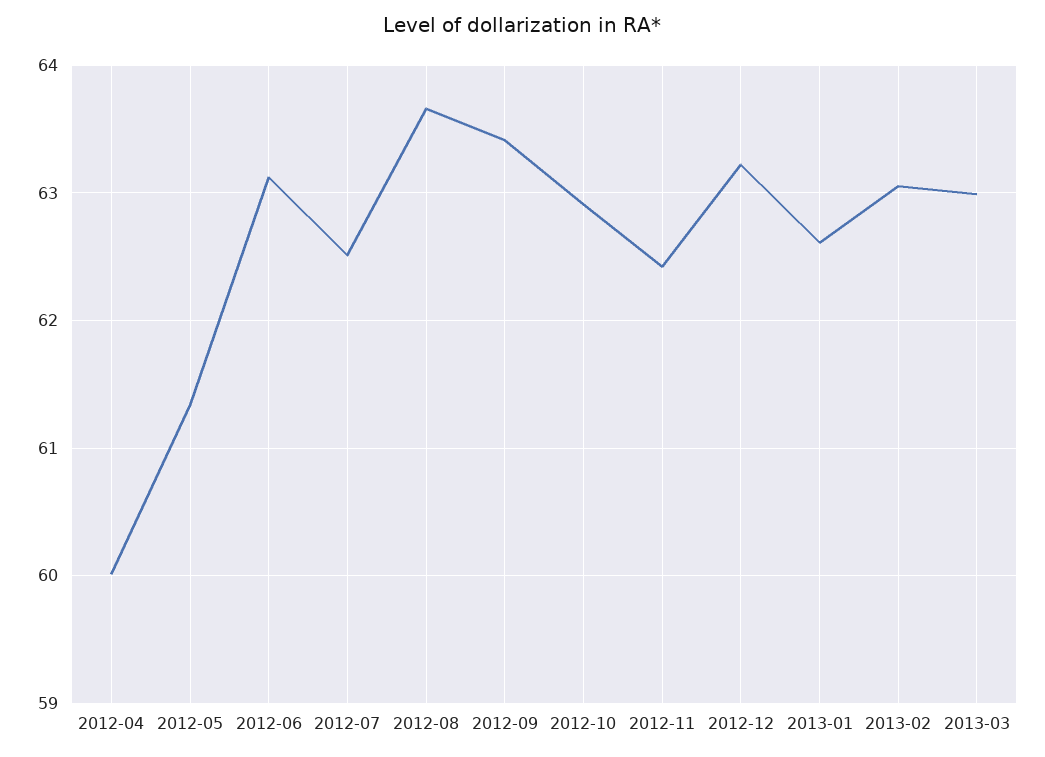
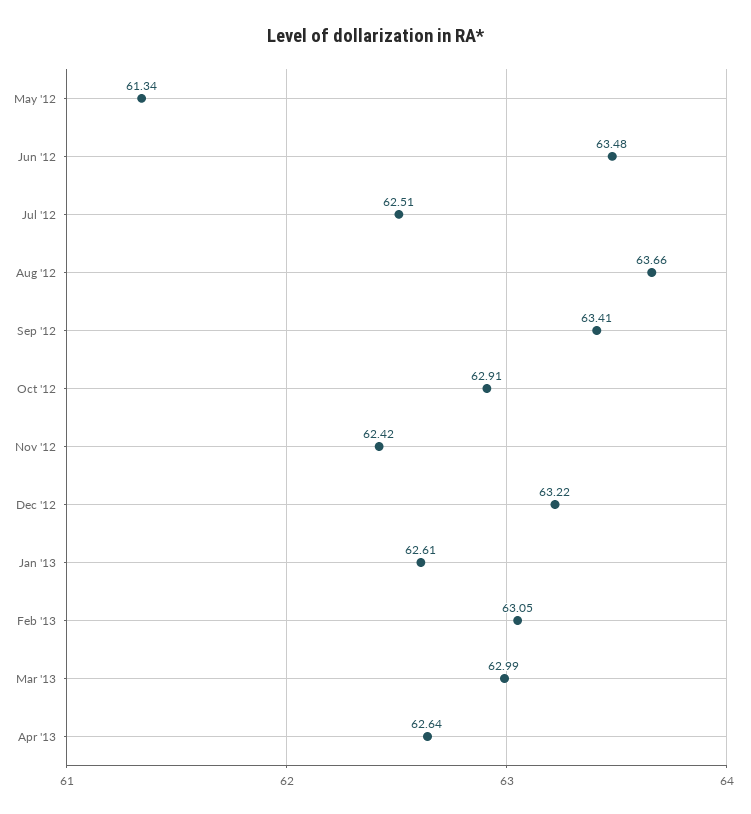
2012-04: 60 -> none
2012-06: 63.1 -> 63.48
Apr '13: none -> 62.64

